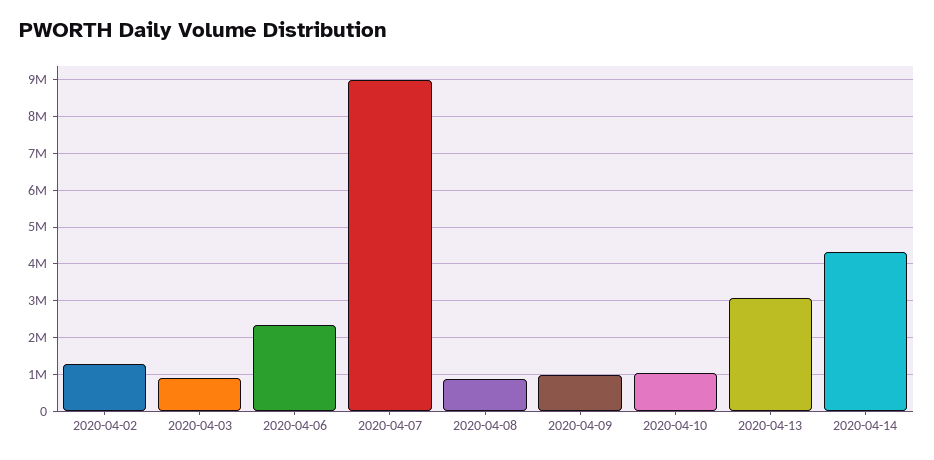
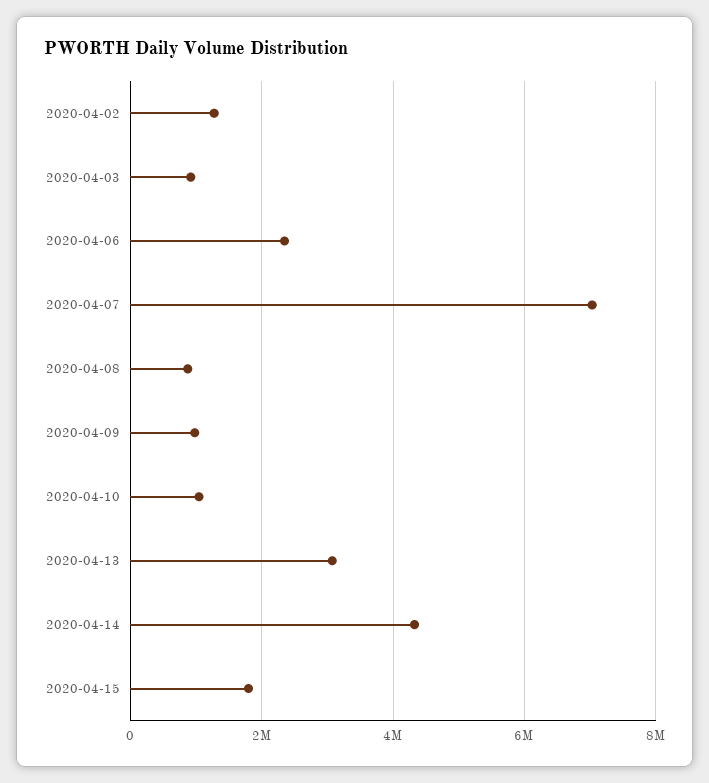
2020-04-07: 9000000 -> 7000000
2020-04-15: none -> 1800000

